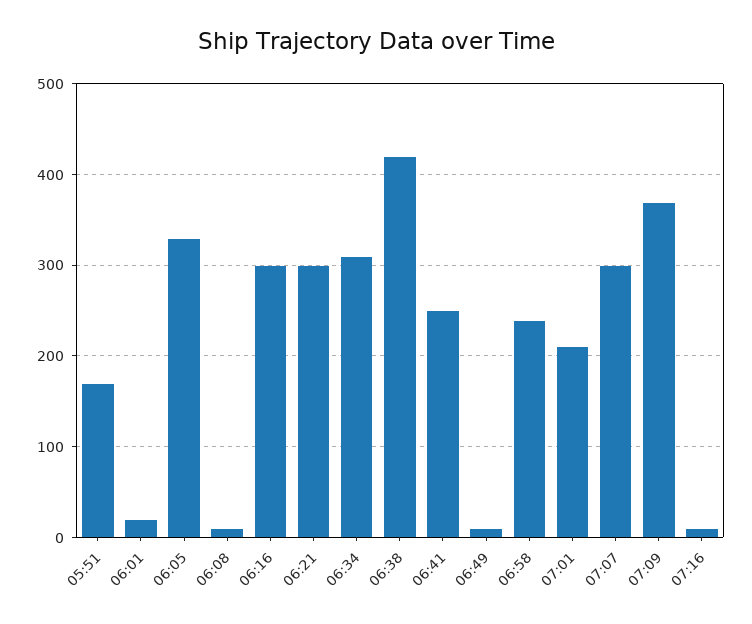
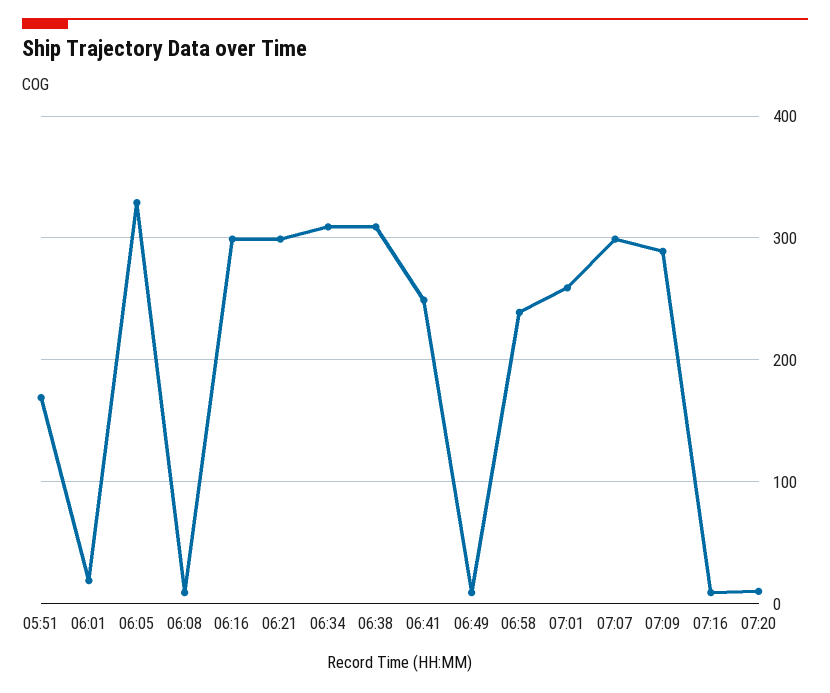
06:38: 420 -> 310
07:01: 210 -> 260
07:09: 370 -> 290
07:20: none -> 10

